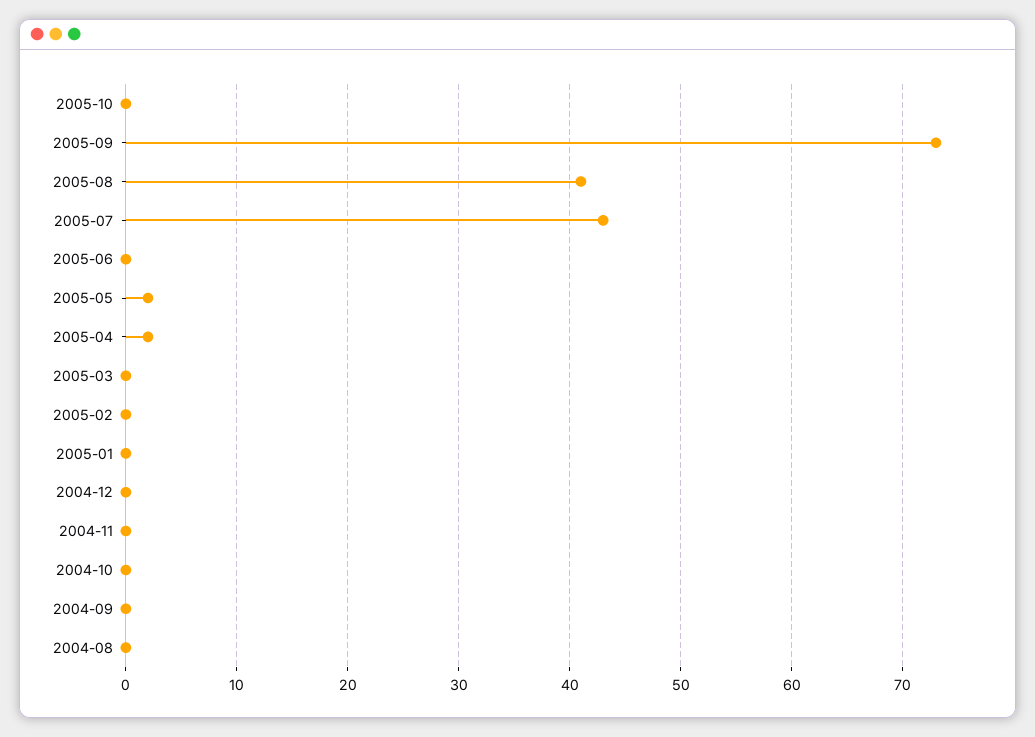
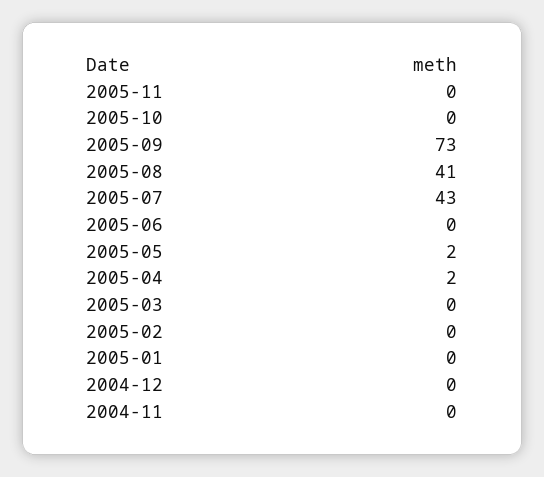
2004-10: 0 -> none
2004-09: 0 -> none
2004-08: 0 -> none
2005-11: none -> 0

